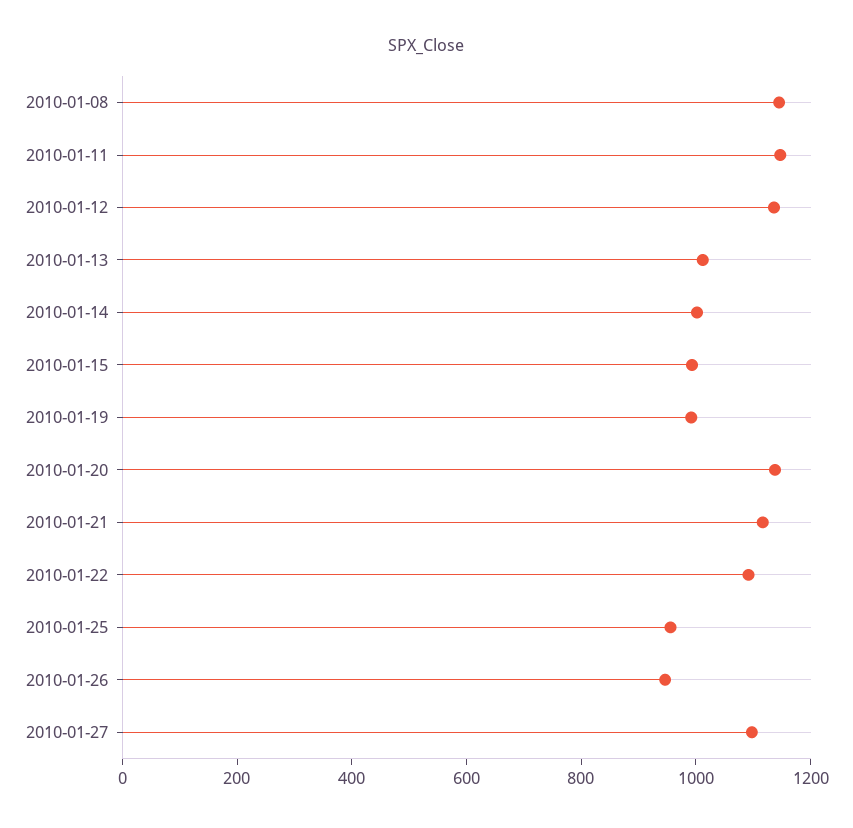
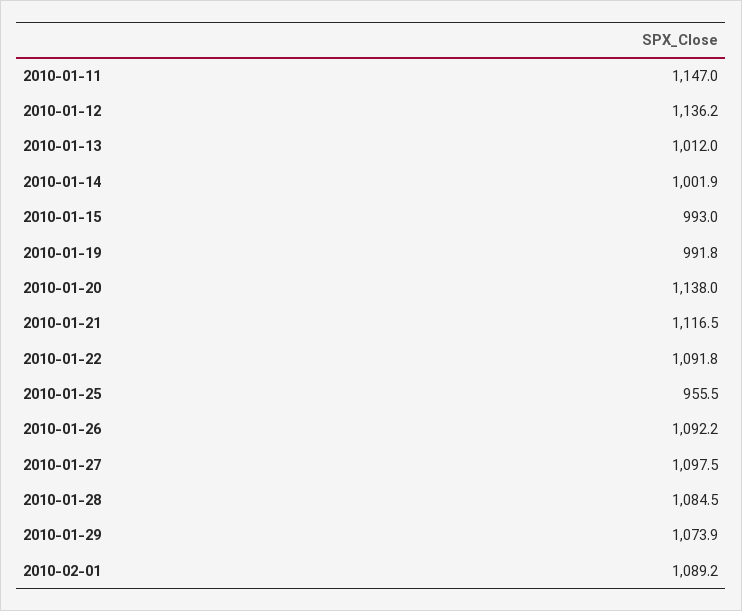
2010-01-08: 1150 -> none
2010-01-26: 950 -> 1092.2
2010-01-28: none -> 1084.5
2010-01-29: none -> 1073.9
2010-02-01: none -> 1089.2

